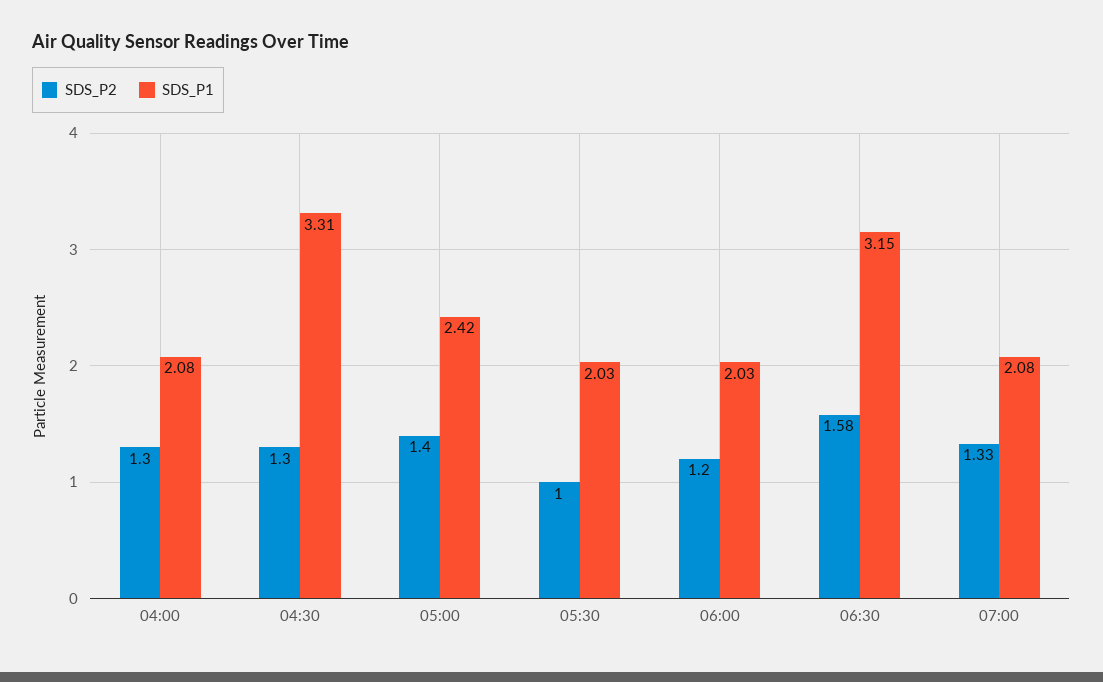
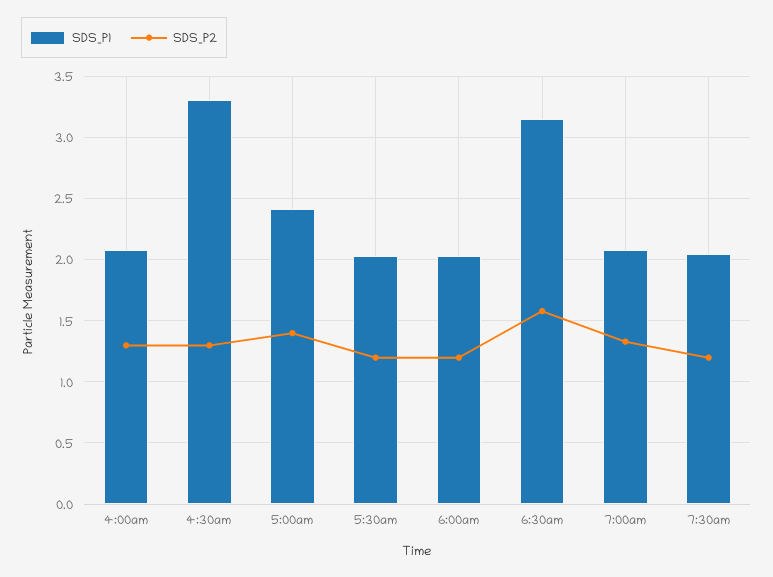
SDS_P2, 05:30: 1 -> 1.2
SDS_P1, 7:30am: none -> 2.05
SDS_P2, 7:30am: none -> 1.2

